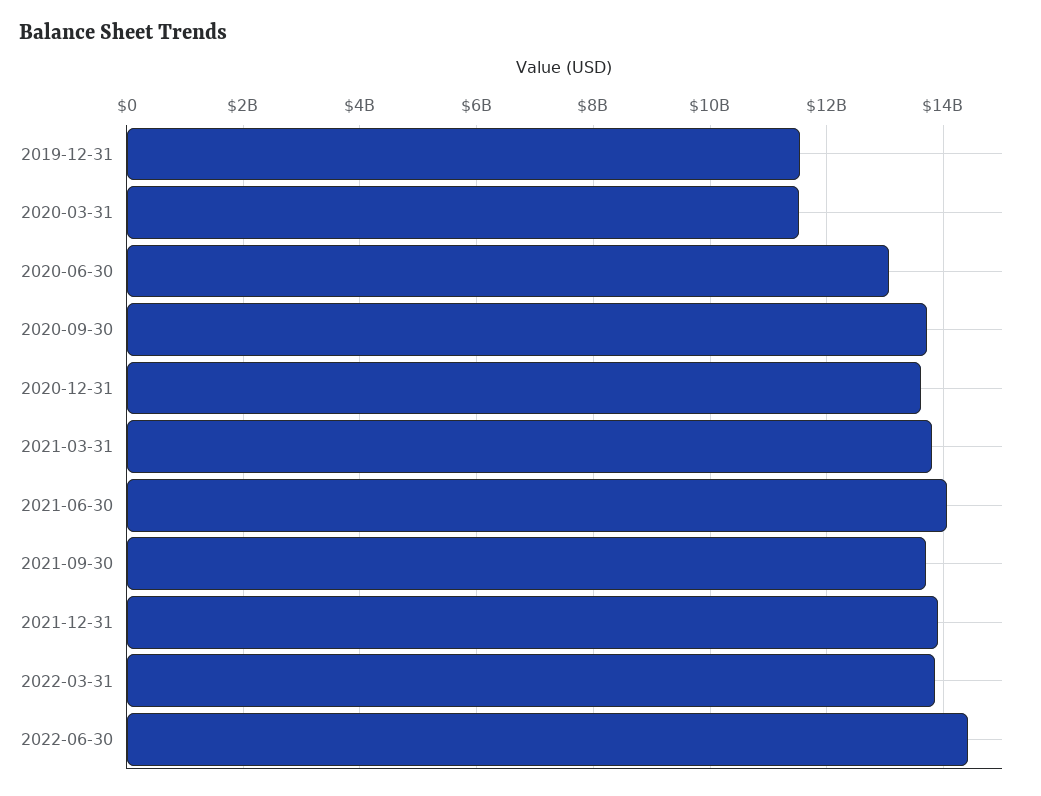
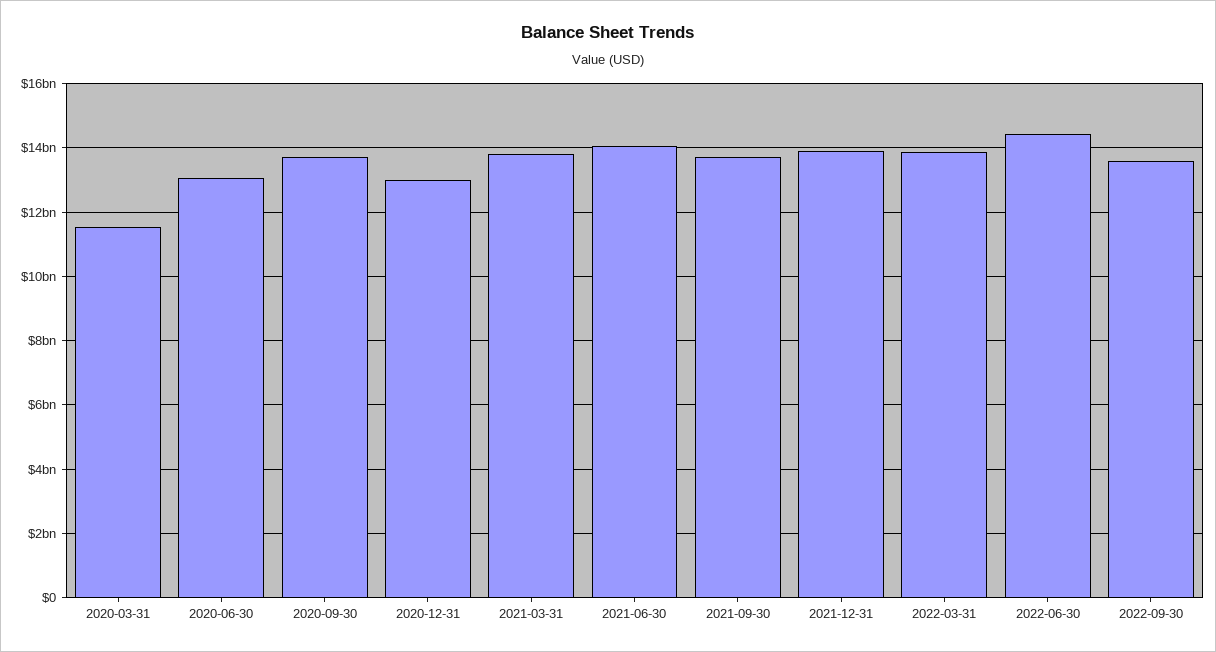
2019-12-31: 11600000000 -> none
2020-12-31: 13600000000 -> 13000000000
2022-09-30: none -> 13600000000

